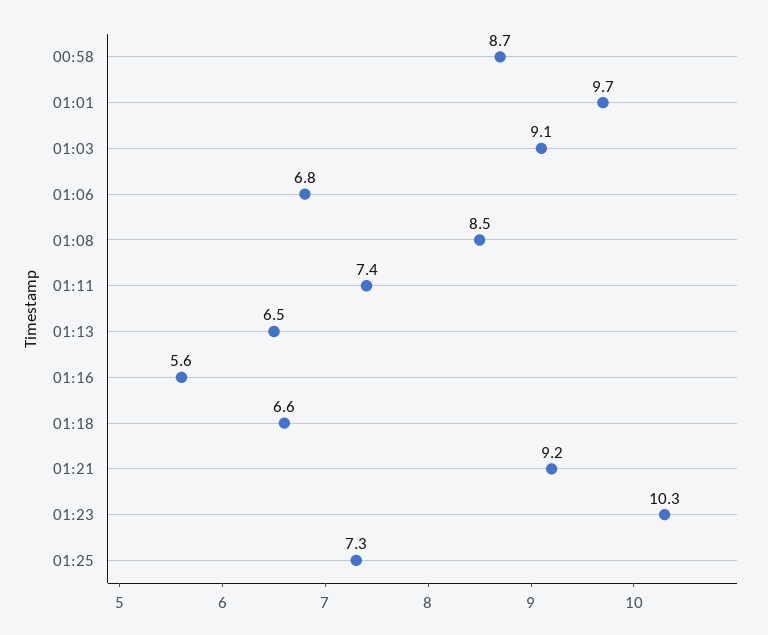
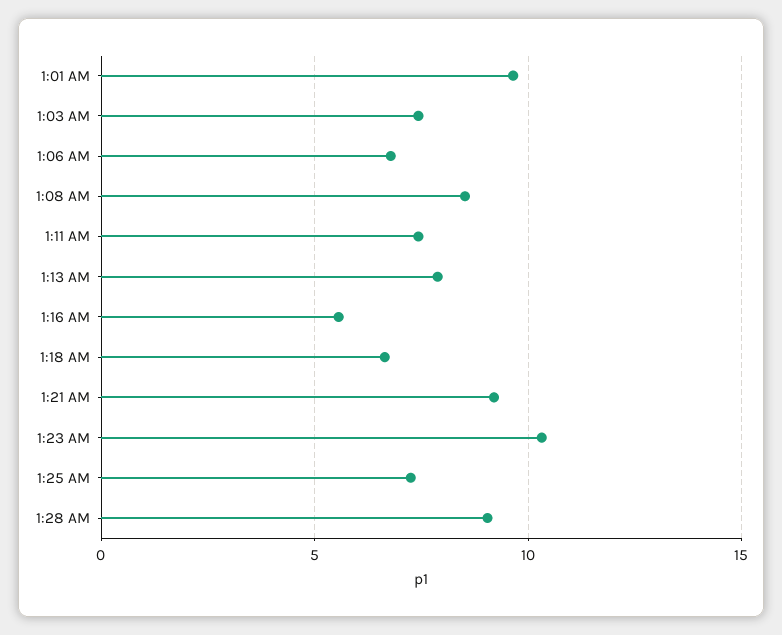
00:58: 8.7 -> none
01:03: 9.1 -> 7.5
01:13: 6.5 -> 8
1:28 AM: none -> 9

